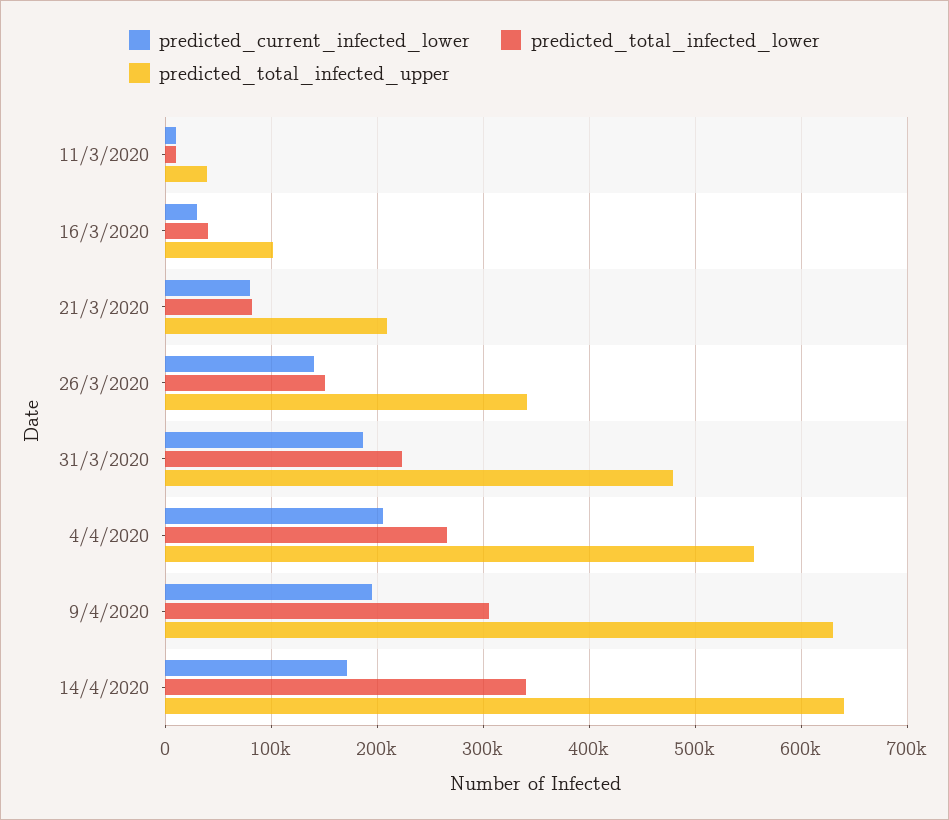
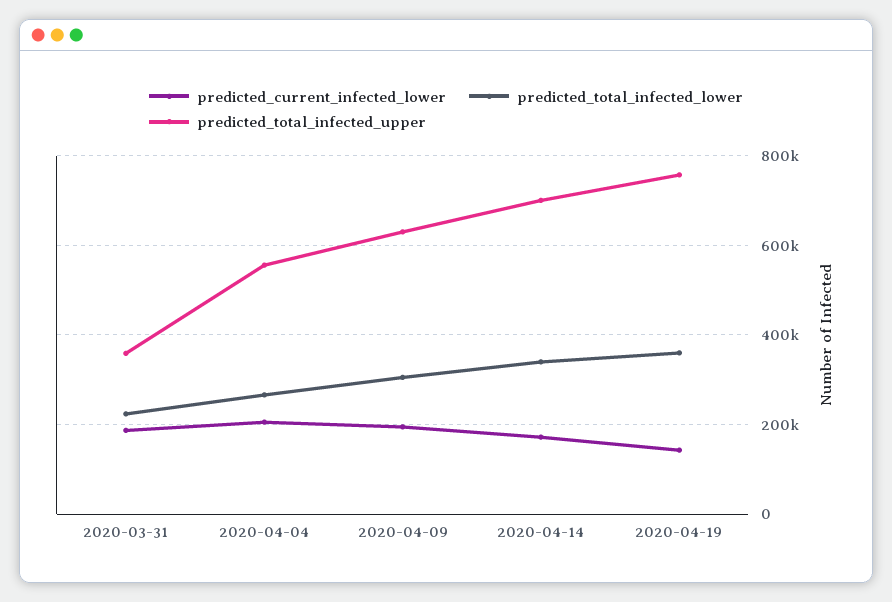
predicted_current_infected_lower, 11/3/2020: 10000 -> none
predicted_total_infected_lower, 11/3/2020: 10000 -> none
predicted_total_infected_upper, 11/3/2020: 40000 -> none
predicted_current_infected_lower, 16/3/2020: 30000 -> none
predicted_total_infected_lower, 16/3/2020: 40000 -> none
predicted_total_infected_upper, 16/3/2020: 100000 -> none
predicted_current_infected_lower, 21/3/2020: 80000 -> none
predicted_total_infected_lower, 21/3/2020: 80000 -> none
predicted_total_infected_upper, 21/3/2020: 210000 -> none
predicted_current_infected_lower, 26/3/2020: 140000 -> none
predicted_total_infected_lower, 26/3/2020: 150000 -> none
predicted_total_infected_upper, 26/3/2020: 340000 -> none
predicted_total_infected_upper, 31/3/2020: 480000 -> 360000
predicted_total_infected_upper, 14/4/2020: 640000 -> 700000
predicted_current_infected_lower, 2020-04-19: none -> 140000
predicted_total_infected_lower, 2020-04-19: none -> 360000
predicted_total_infected_upper, 2020-04-19: none -> 760000

